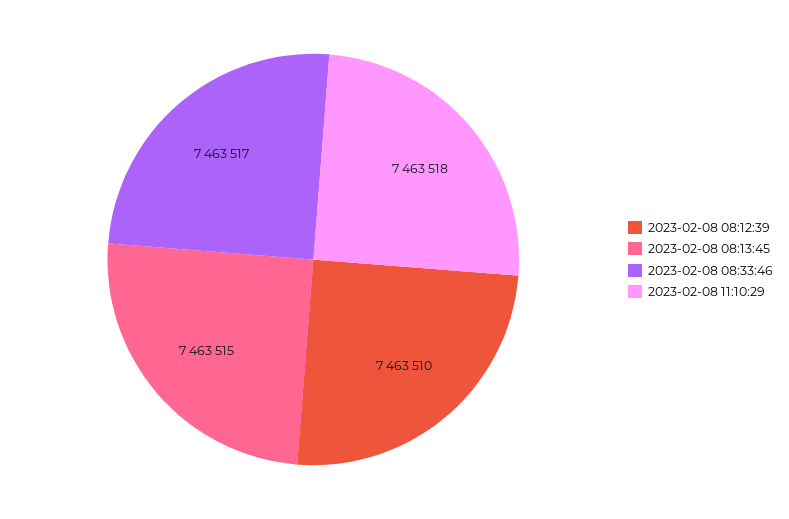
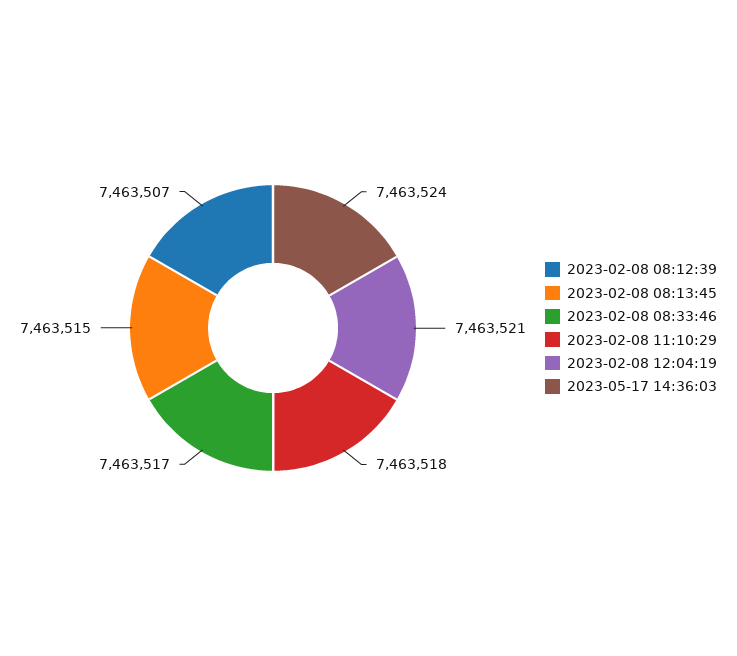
2023-02-08 08:12:39: 7463510 -> 7463507
2023-02-08 12:04:19: none -> 7463521
2023-05-17 14:36:03: none -> 7463524

